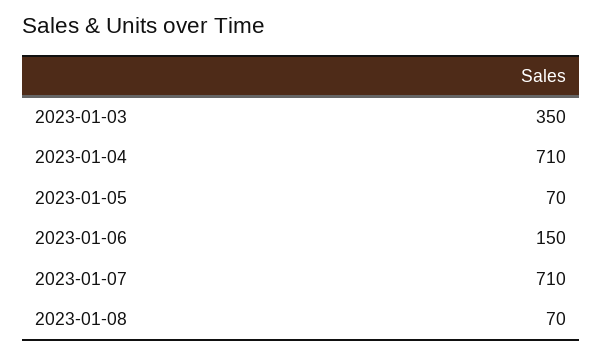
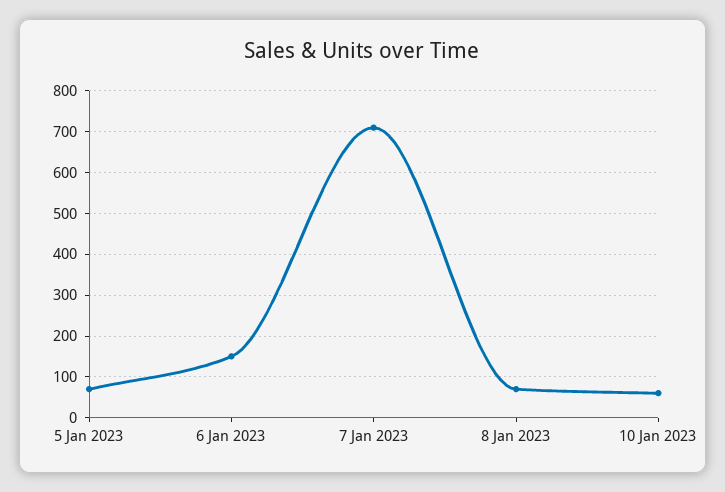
2023-01-03: 350 -> none
2023-01-04: 710 -> none
10 Jan 2023: none -> 60

